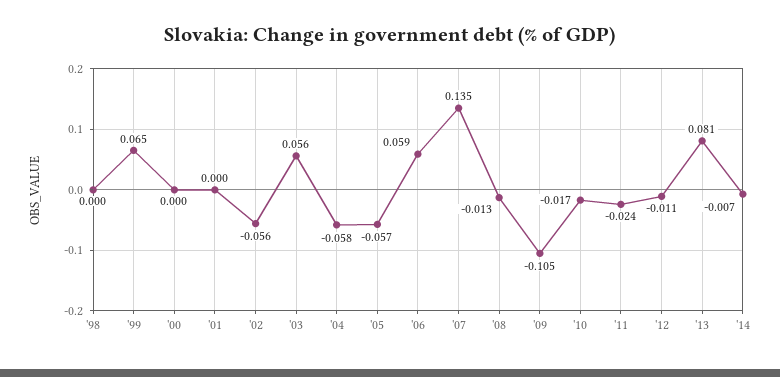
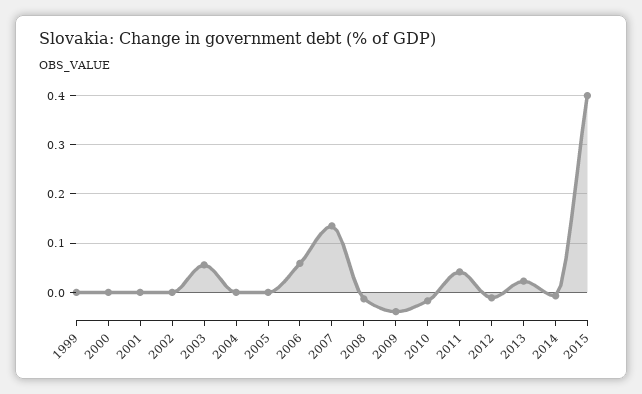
'98: 0 -> none
'99: 0.065 -> 0
'02: -0.056 -> 0
'04: -0.058 -> 0
'05: -0.057 -> 0
'09: -0.105 -> -0.04
'11: -0.024 -> 0.04
'13: 0.081 -> 0.02
2015: none -> 0.4

